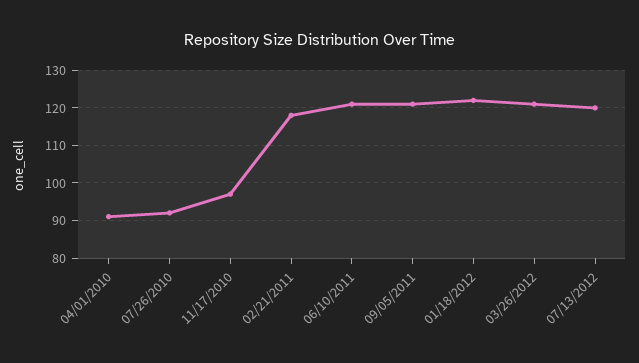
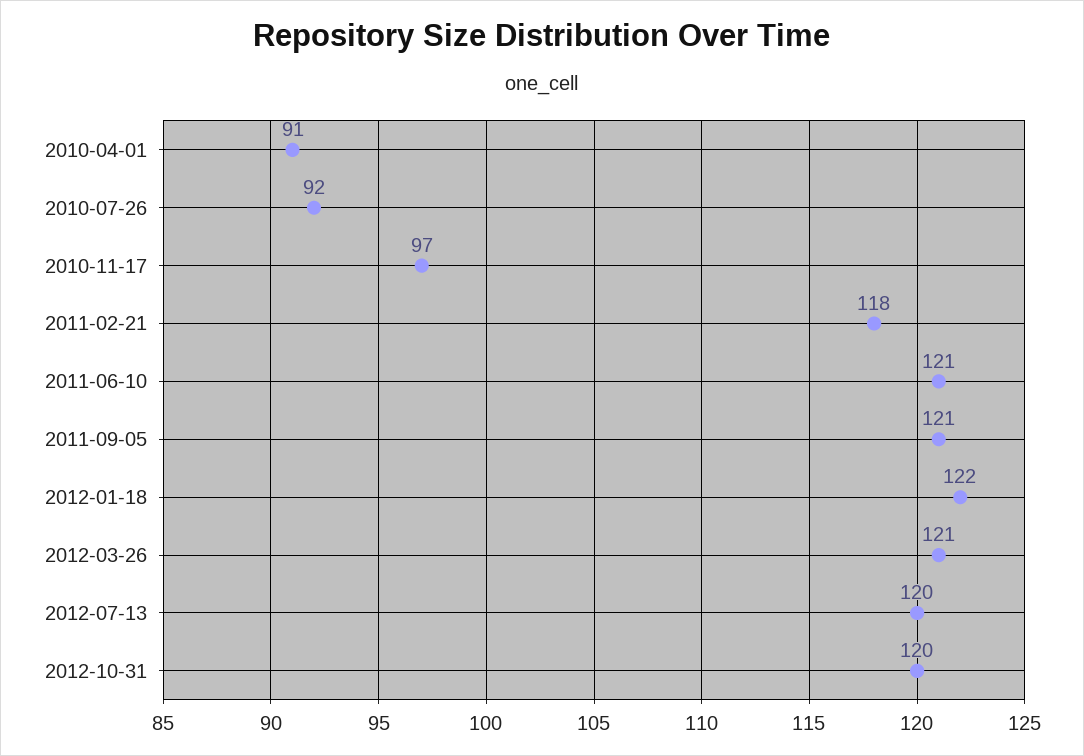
2012-10-31: none -> 120

